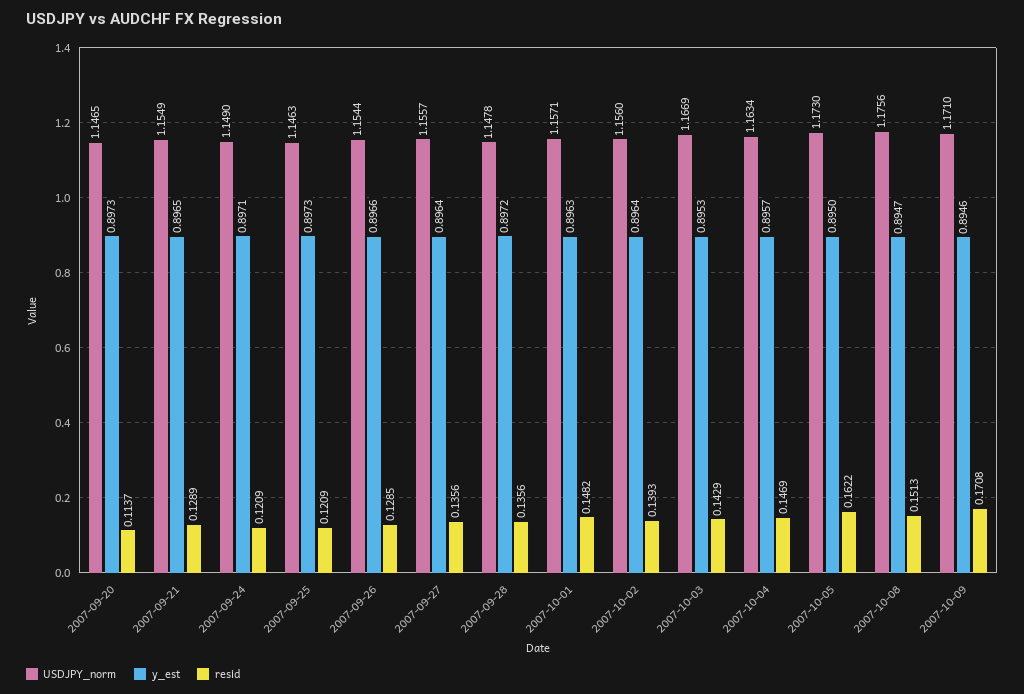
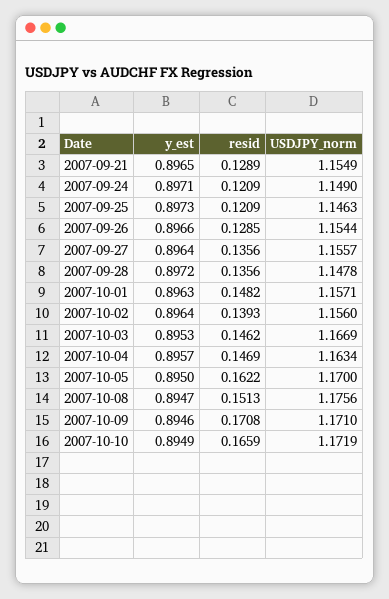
USDJPY_norm, 2007-09-20: 1.1465 -> none
y_est, 2007-09-20: 0.8973 -> none
resid, 2007-09-20: 0.1137 -> none
resid, 2007-10-03: 0.1429 -> 0.1462
USDJPY_norm, 2007-10-05: 1.173 -> 1.17
y_est, 2007-10-10: none -> 0.8949
resid, 2007-10-10: none -> 0.1659
USDJPY_norm, 2007-10-10: none -> 1.1719

